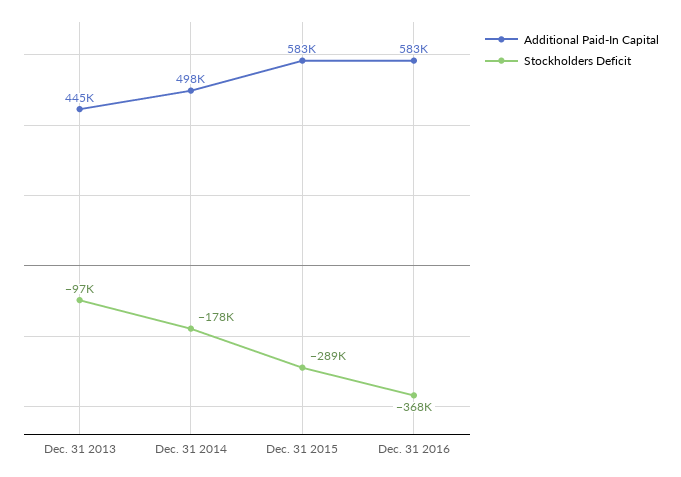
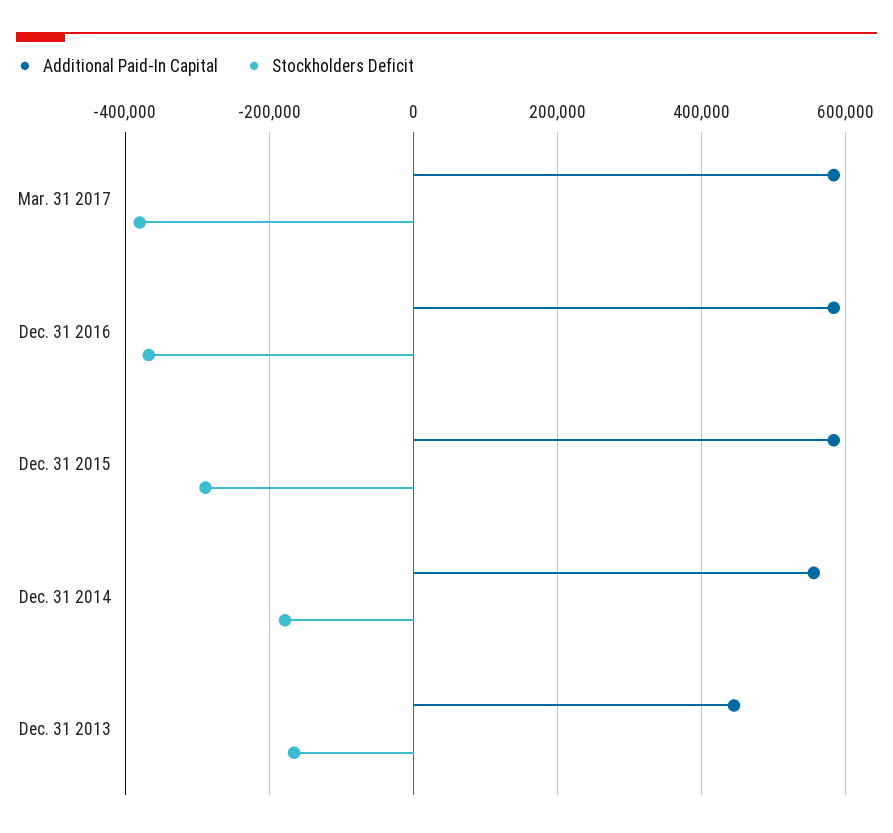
Stockholders Deficit, Dec. 31 2013: -97000 -> -160000
Additional Paid-In Capital, Dec. 31 2014: 498000 -> 560000
Additional Paid-In Capital, Mar. 31 2017: none -> 580000
Stockholders Deficit, Mar. 31 2017: none -> -380000

